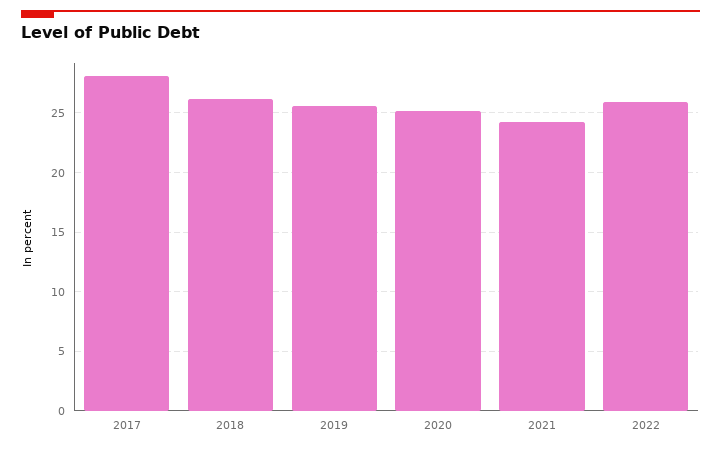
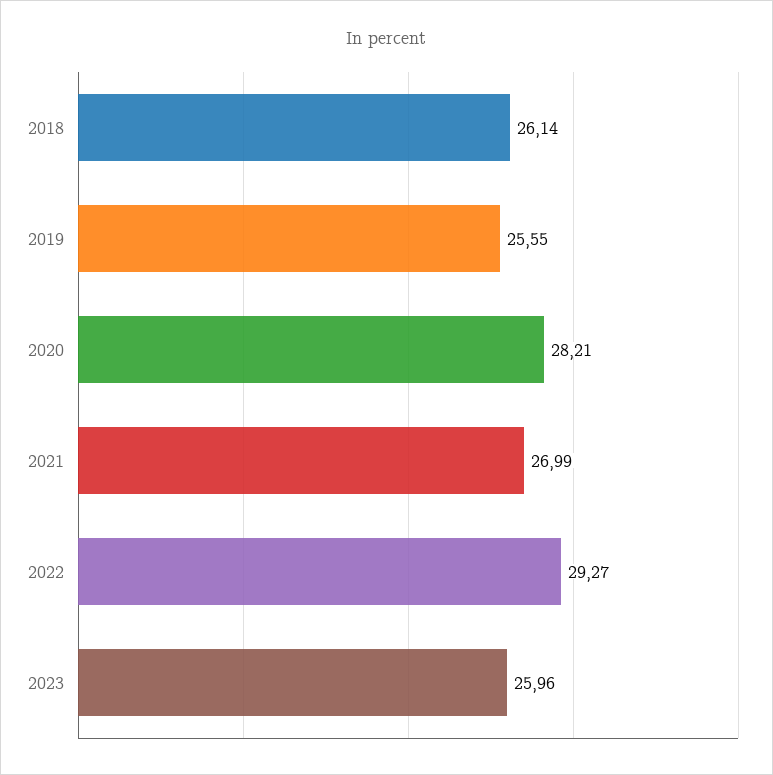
2017: 28 -> none
2020: 25 -> 28.21
2021: 24 -> 26.99
2022: 26 -> 29.27
2023: none -> 25.96

